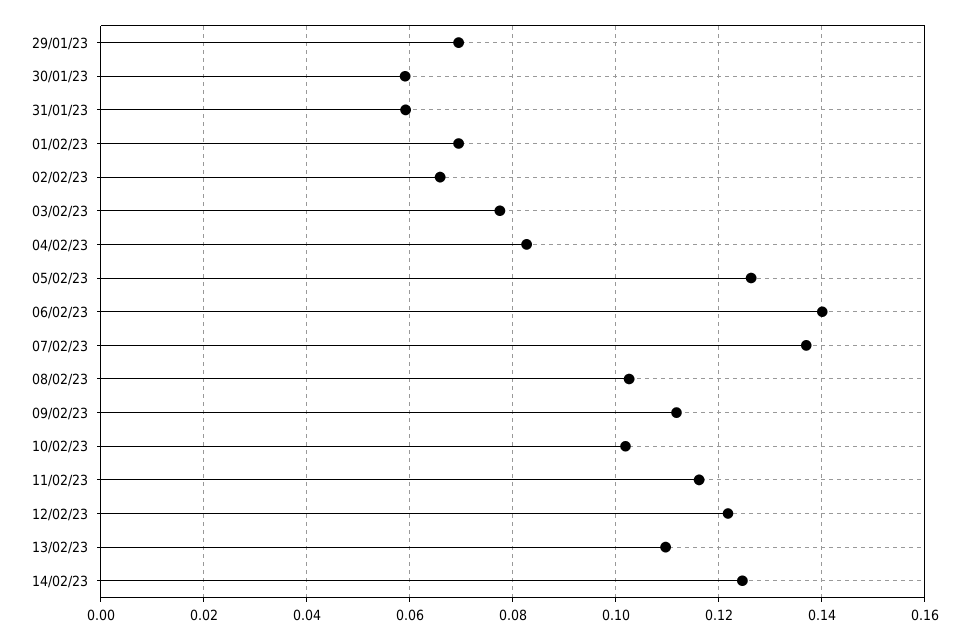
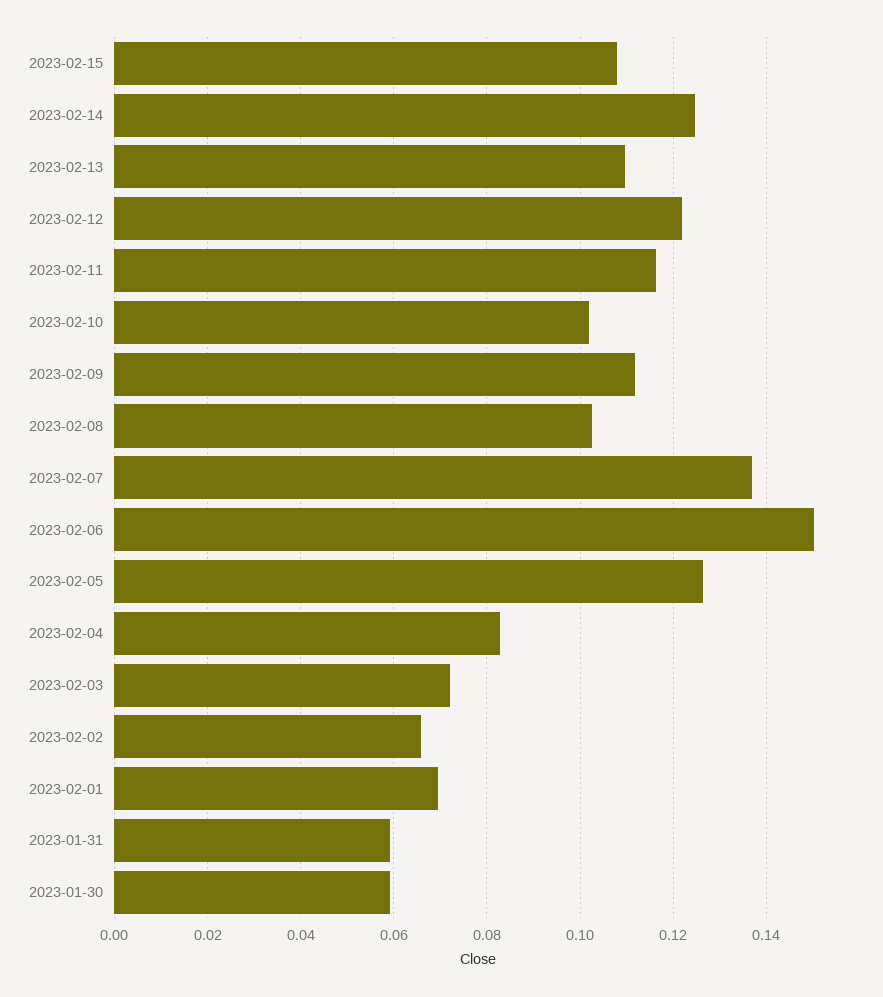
29/01/23: 0.07 -> none
03/02/23: 0.078 -> 0.072
06/02/23: 0.14 -> 0.15
2023-02-15: none -> 0.108

